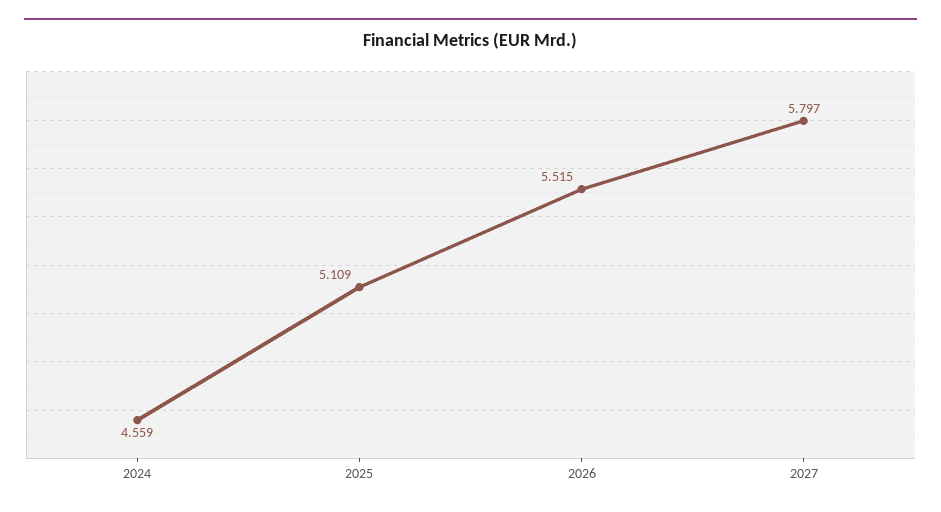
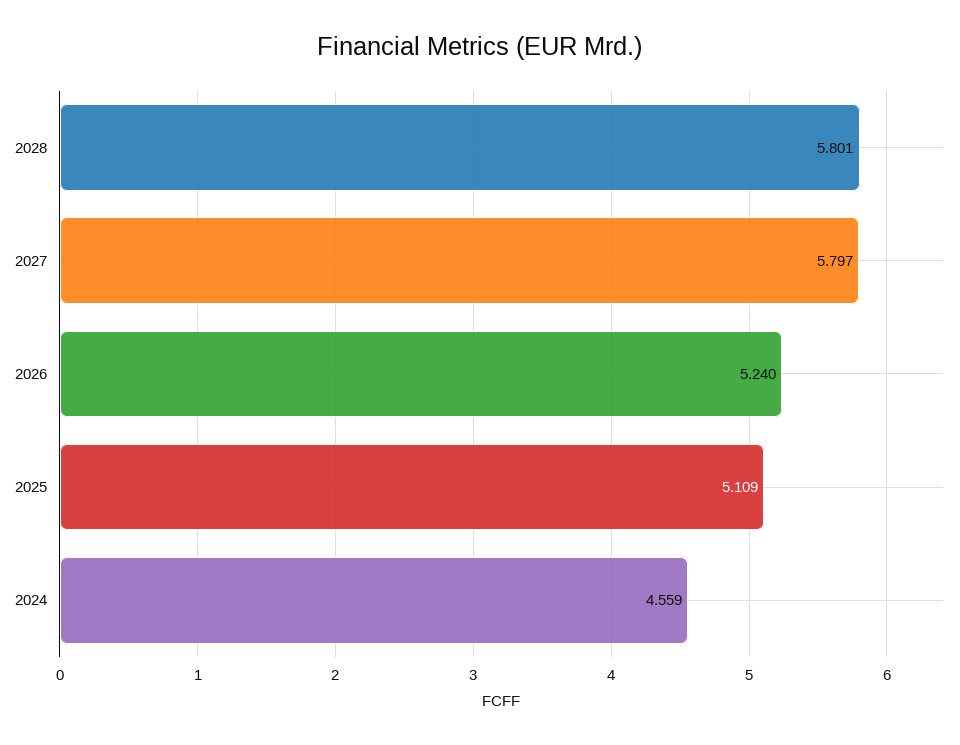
2026: 5.515 -> 5.24
2028: none -> 5.801

